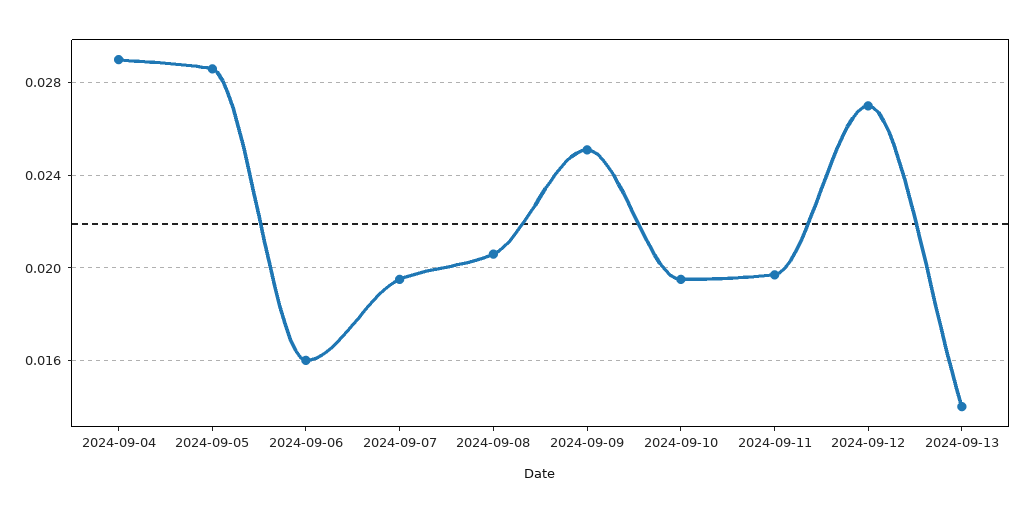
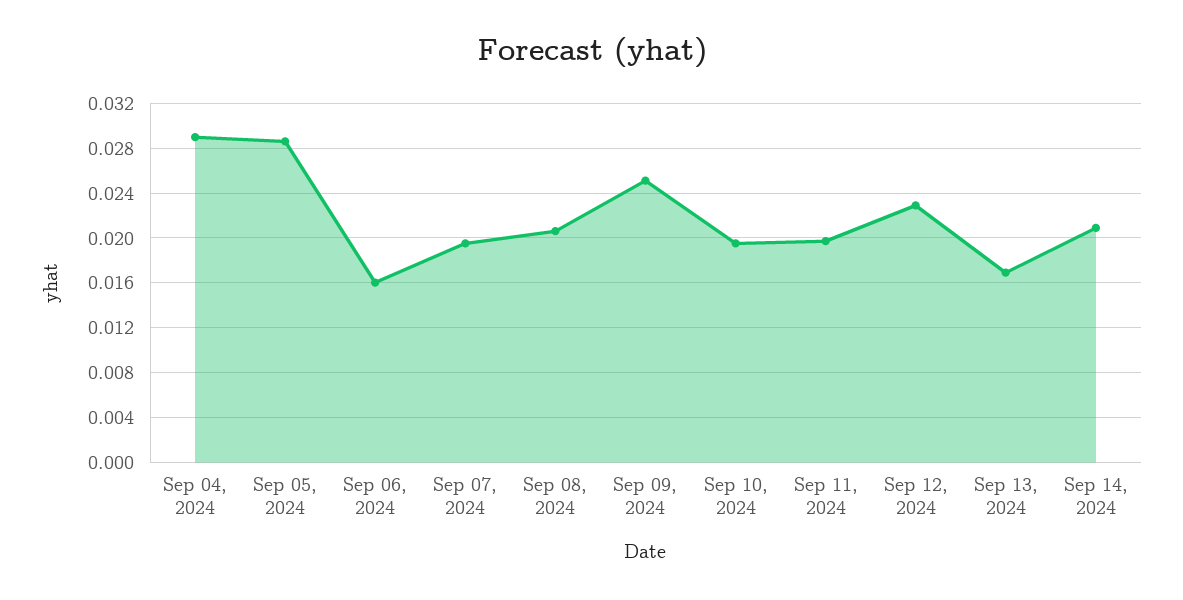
2024-09-12: 0.027 -> 0.023
2024-09-13: 0.014 -> 0.017
Sep 14, 2024: none -> 0.021

